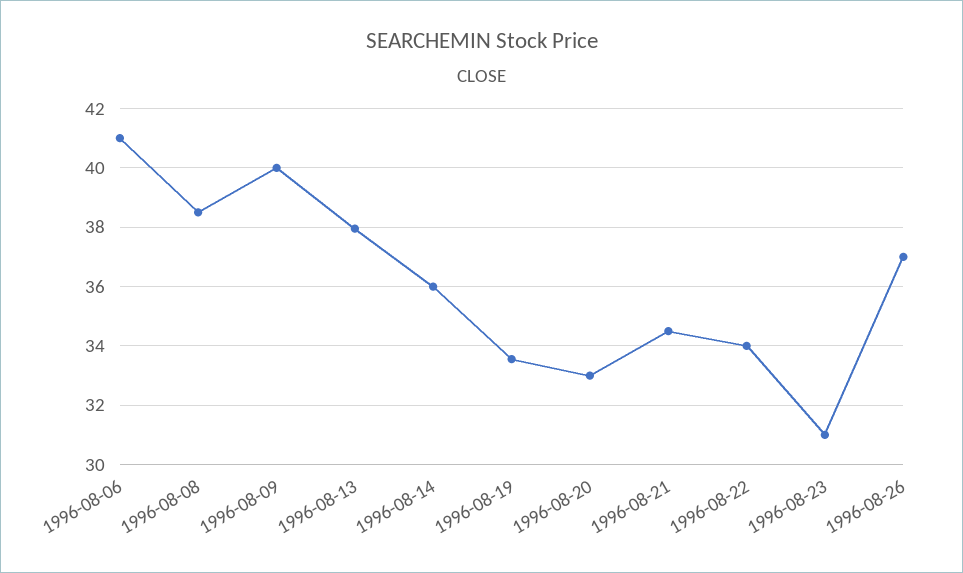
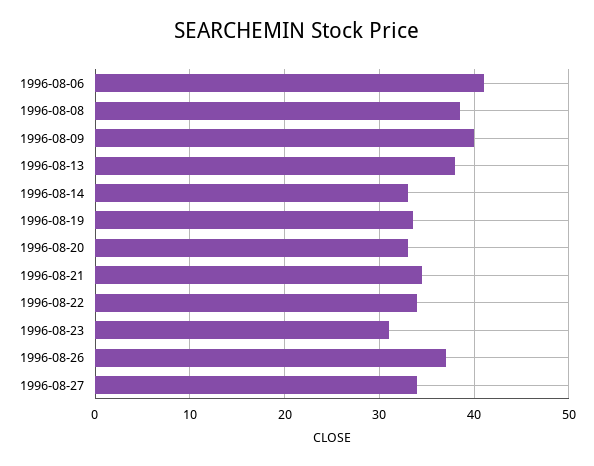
1996-08-14: 36 -> 33
1996-08-27: none -> 34

